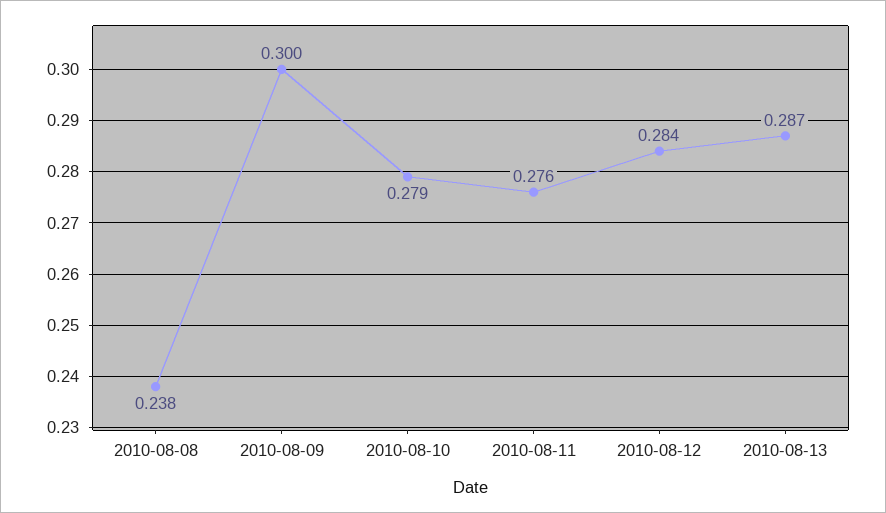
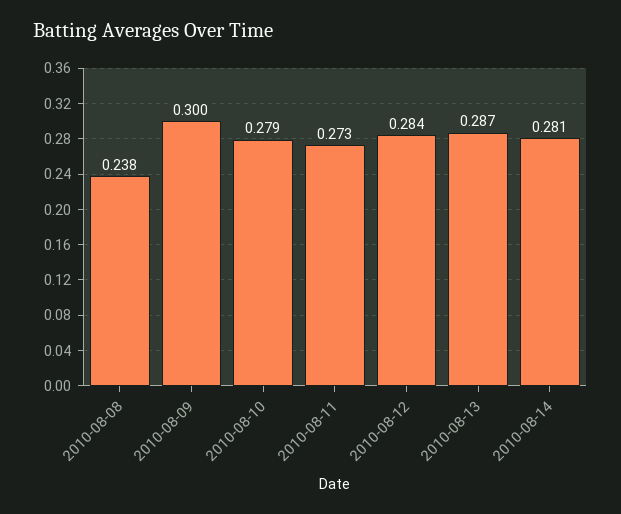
2010-08-11: 0.276 -> 0.273
2010-08-14: none -> 0.281

